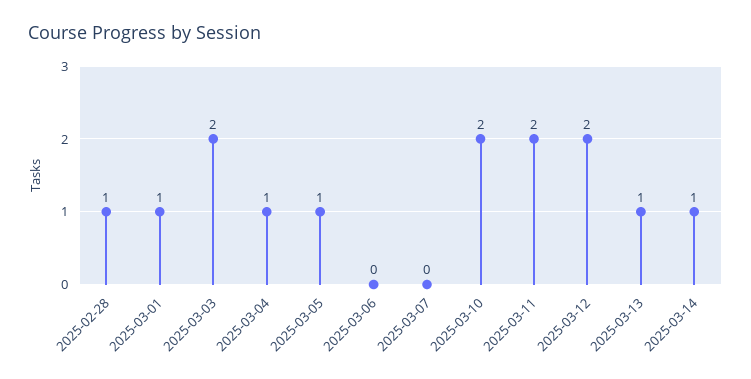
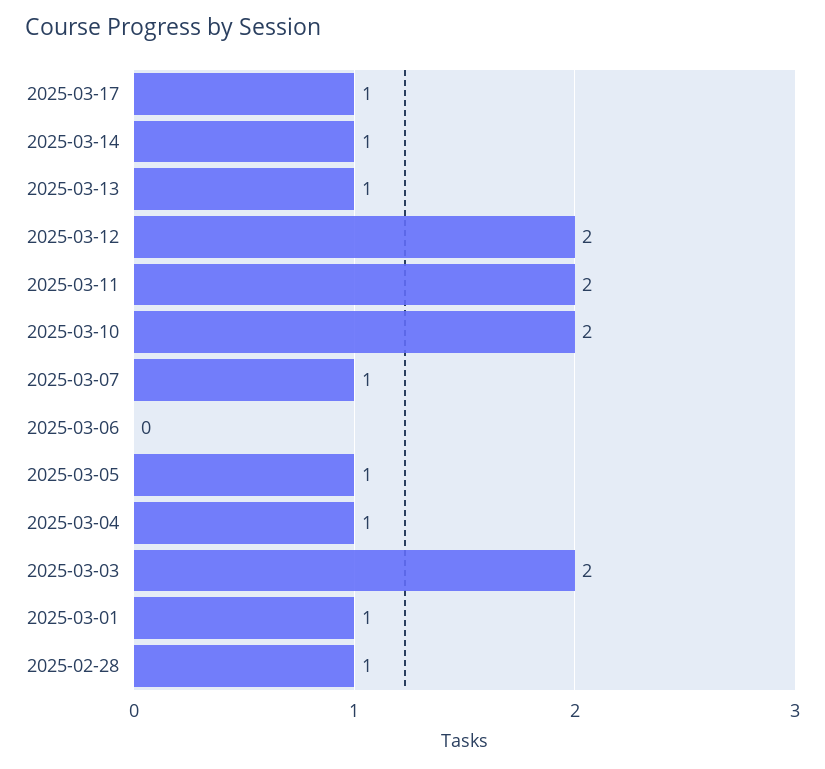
2025-03-07: 0 -> 1
2025-03-17: none -> 1

